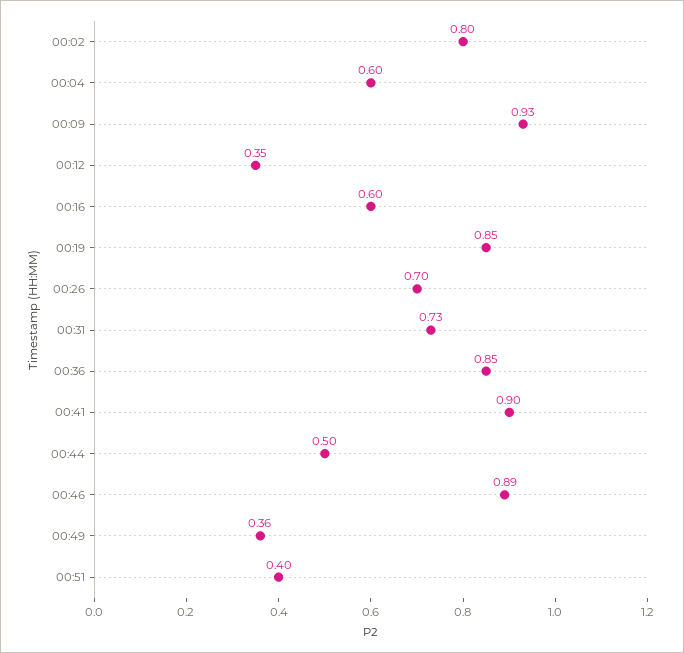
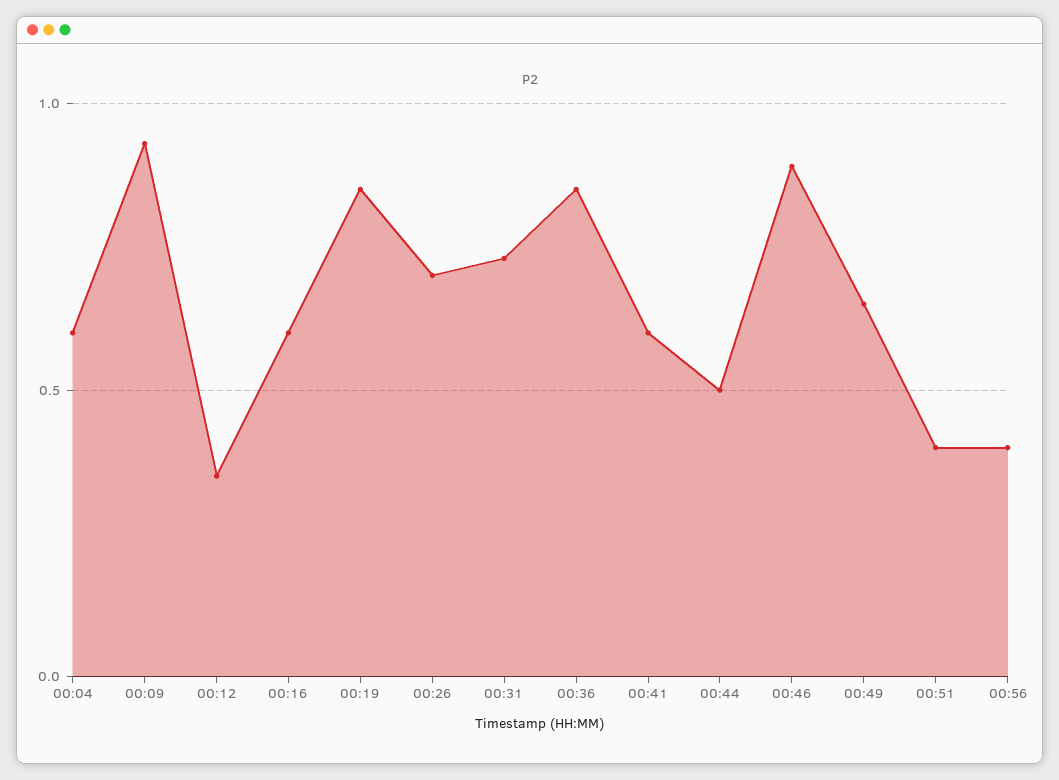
00:02: 0.8 -> none
00:41: 0.9 -> 0.6
00:49: 0.36 -> 0.65
00:56: none -> 0.4

